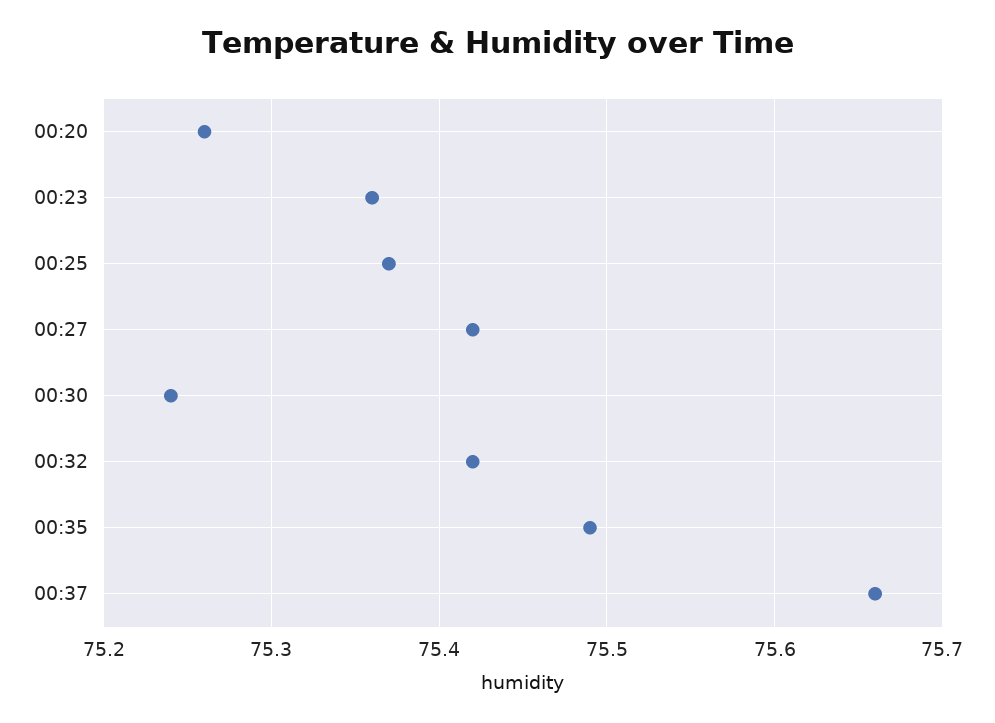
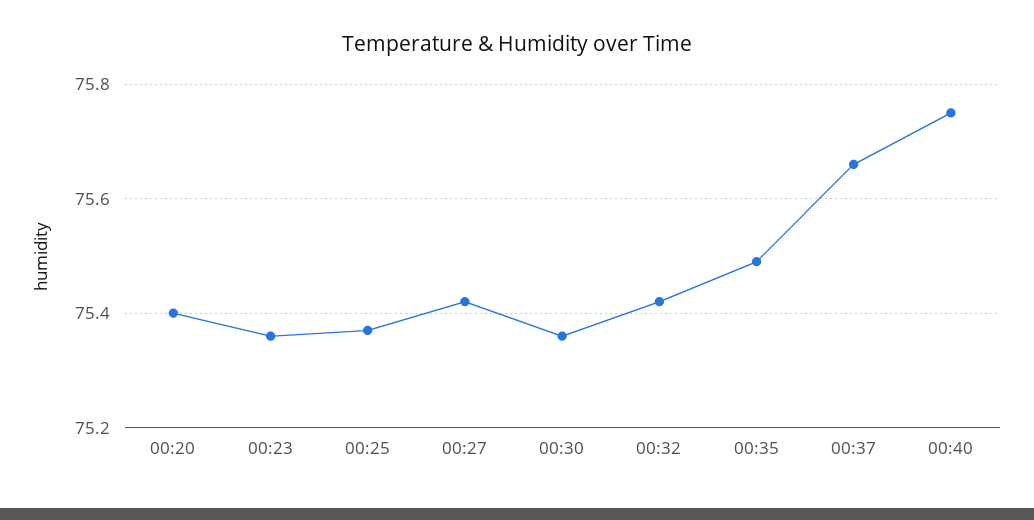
00:20: 75.26 -> 75.4
00:30: 75.24 -> 75.35
00:40: none -> 75.75

